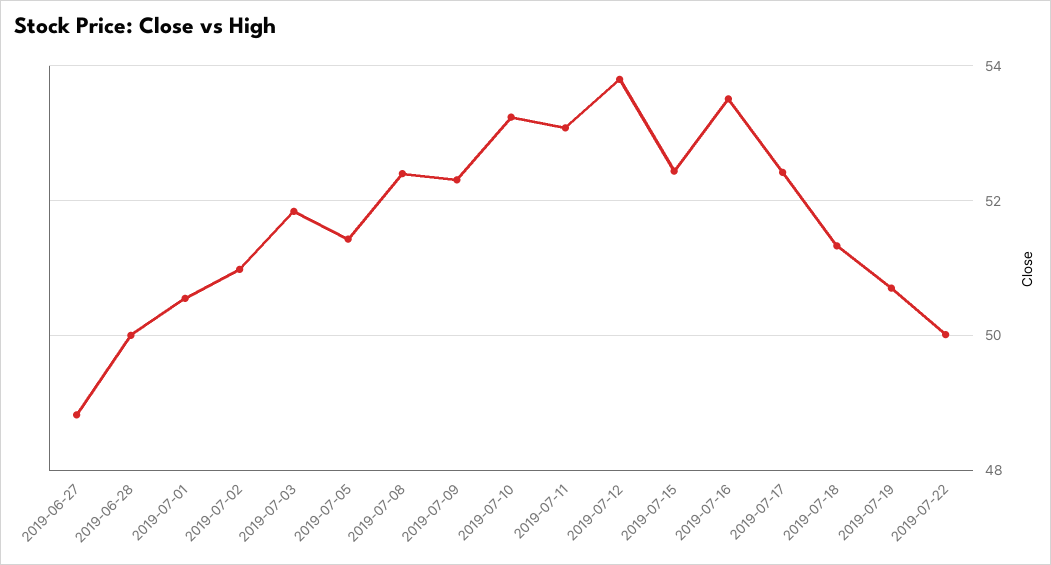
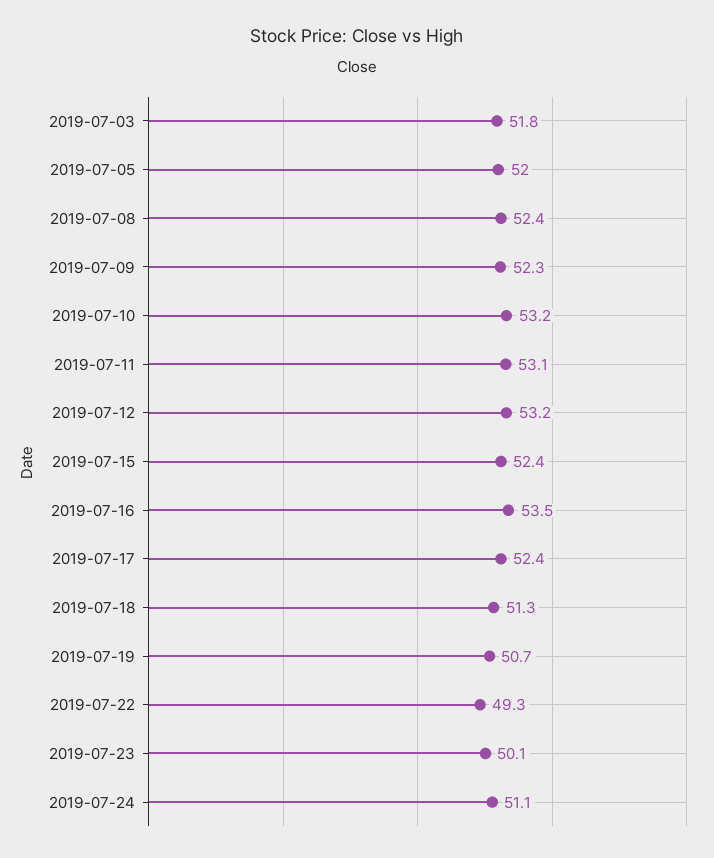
2019-06-27: 48.8 -> none
2019-06-28: 50 -> none
2019-07-01: 50.6 -> none
2019-07-02: 51 -> none
2019-07-05: 51.4 -> 52
2019-07-12: 53.8 -> 53.2
2019-07-22: 50 -> 49.3
2019-07-23: none -> 50.1
2019-07-24: none -> 51.1

